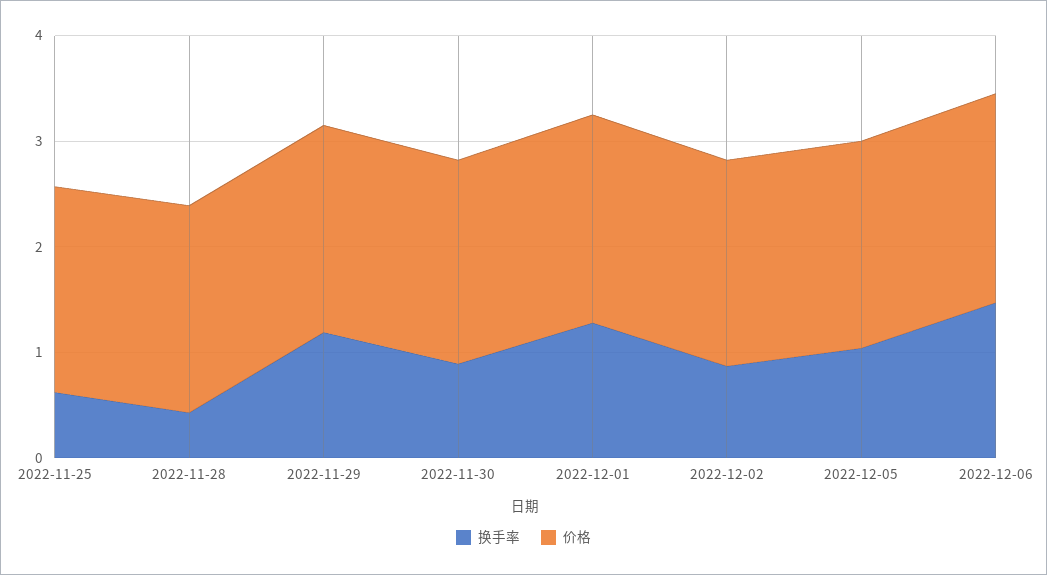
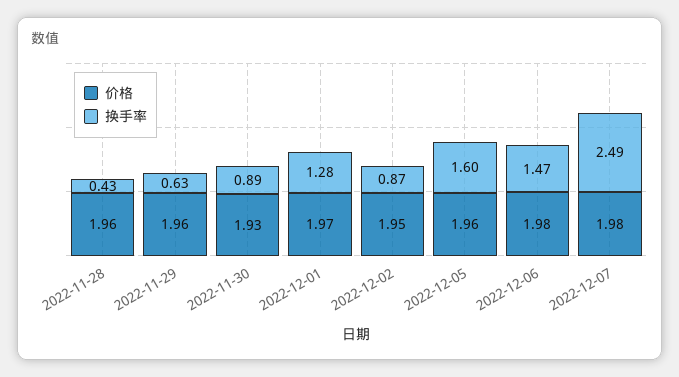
换手率, 2022-11-25: 0.6 -> none
价格, 2022-11-25: 2 -> none
换手率, 2022-11-29: 1.2 -> 0.63
换手率, 2022-12-05: 1 -> 1.6
价格, 2022-12-07: none -> 1.98
换手率, 2022-12-07: none -> 2.49

